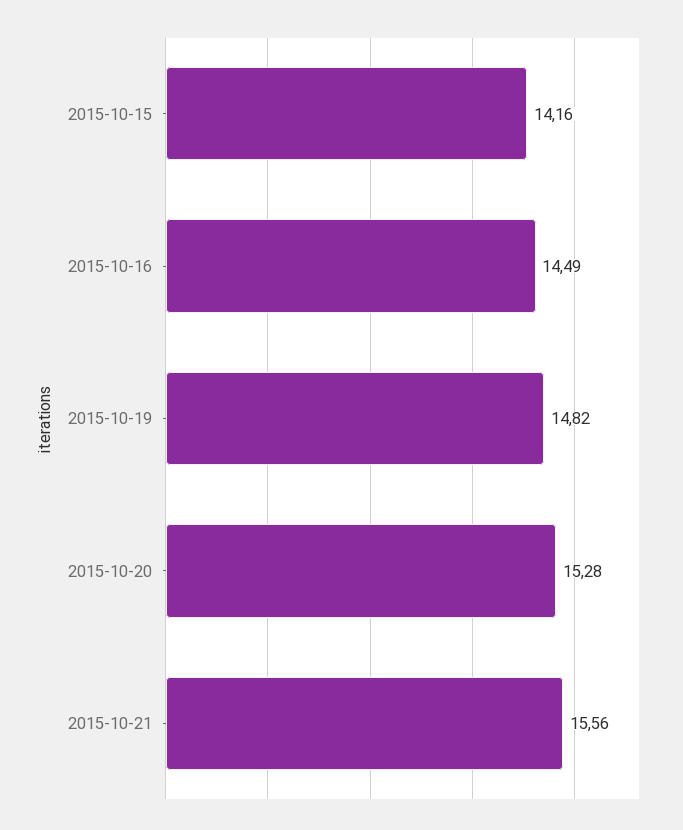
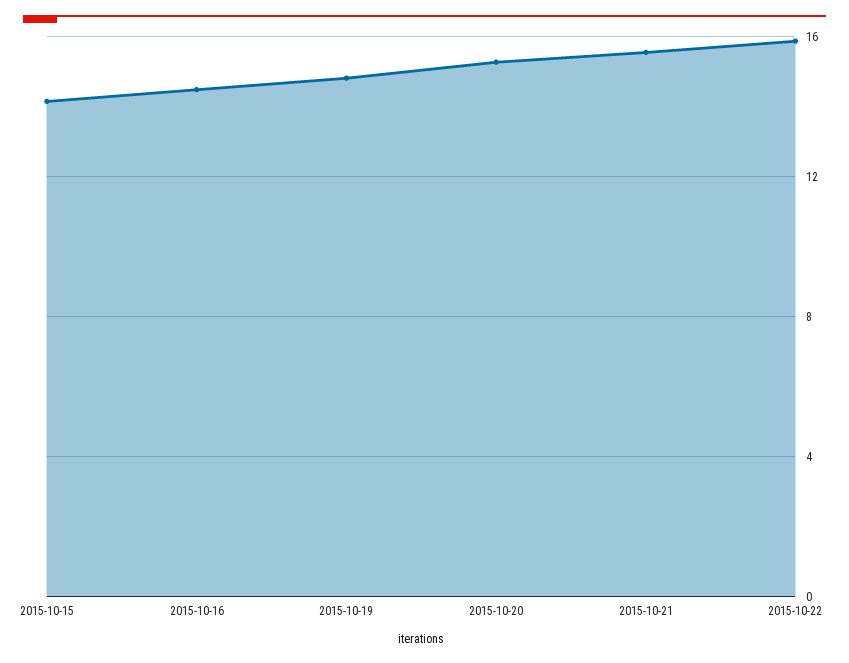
2015-10-22: none -> 16

